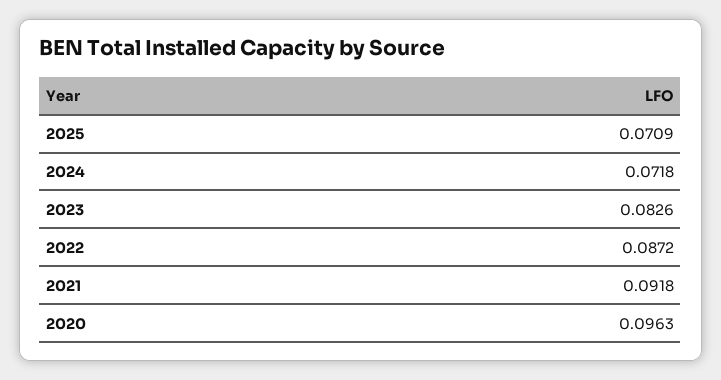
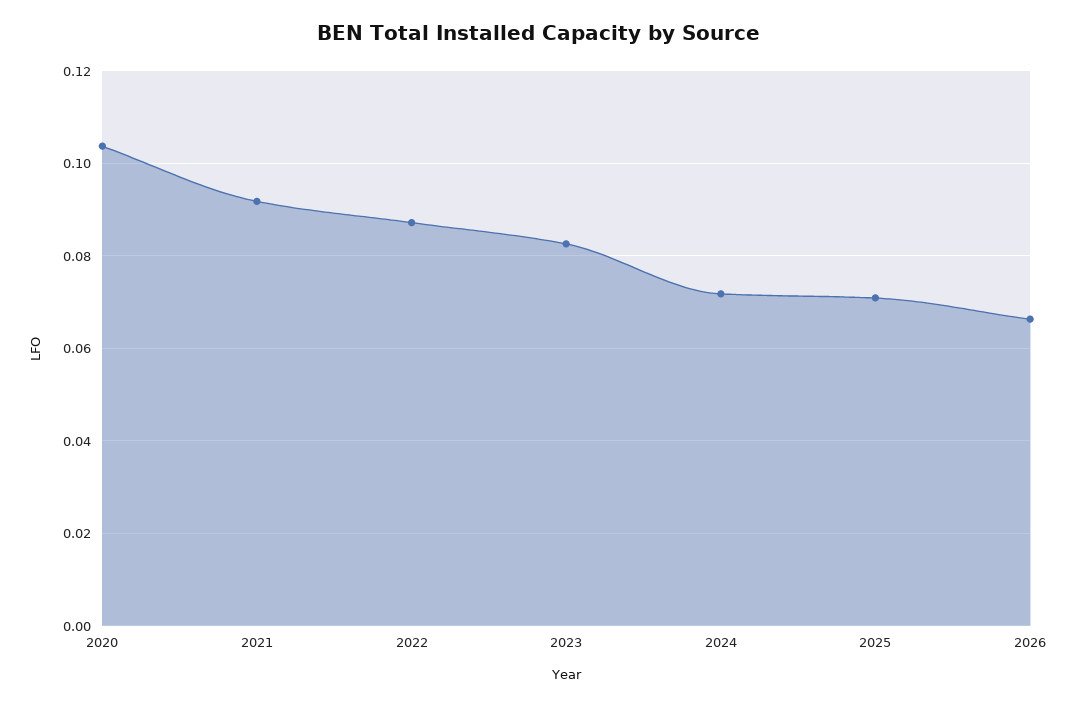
2020: 0.0963 -> 0.104
2026: none -> 0.066

